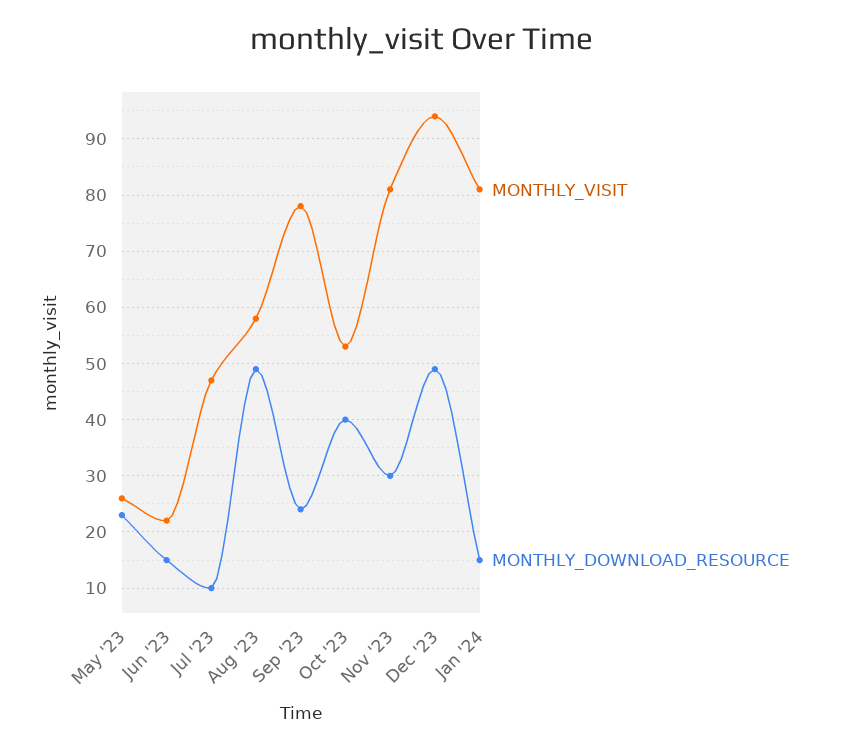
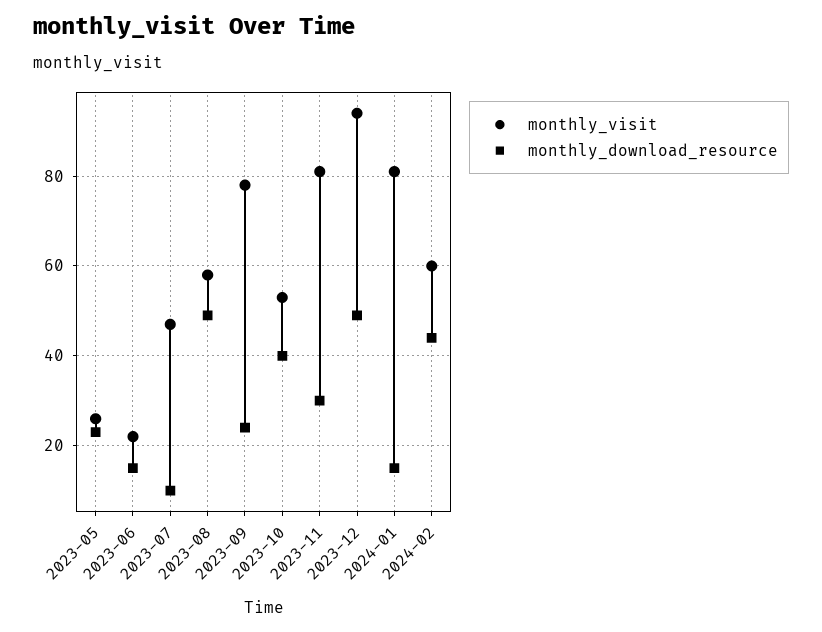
MONTHLY_VISIT, 2024-02: none -> 60
MONTHLY_DOWNLOAD_RESOURCE, 2024-02: none -> 45

